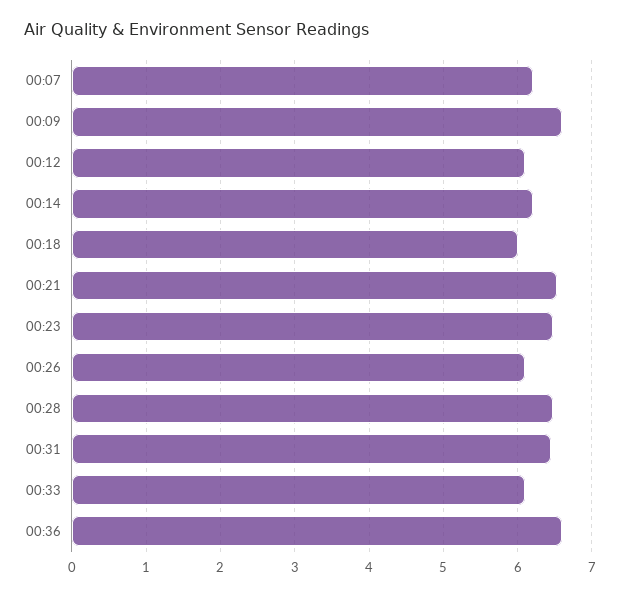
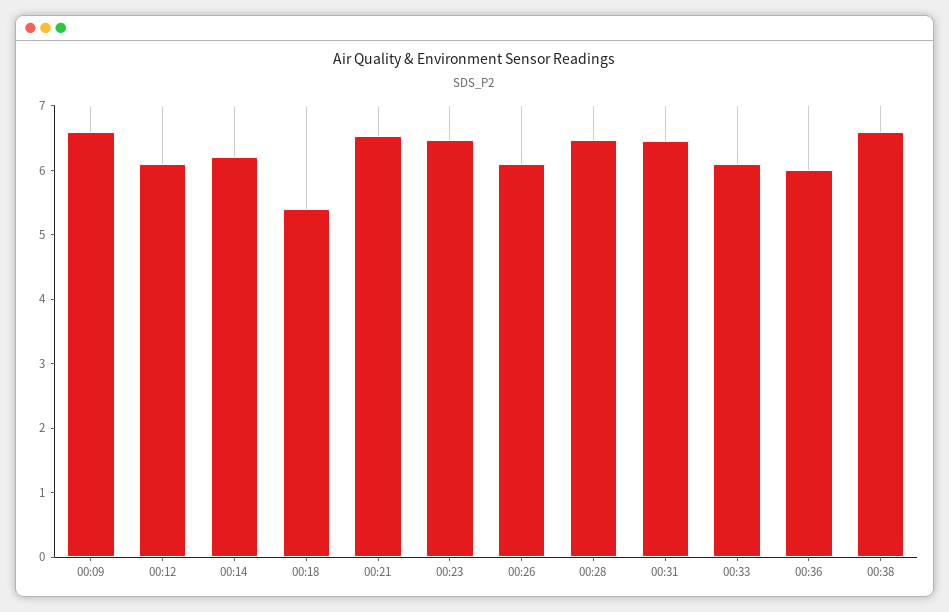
00:07: 6.2 -> none
00:18: 6 -> 5.4
00:36: 6.6 -> 6
00:38: none -> 6.6

